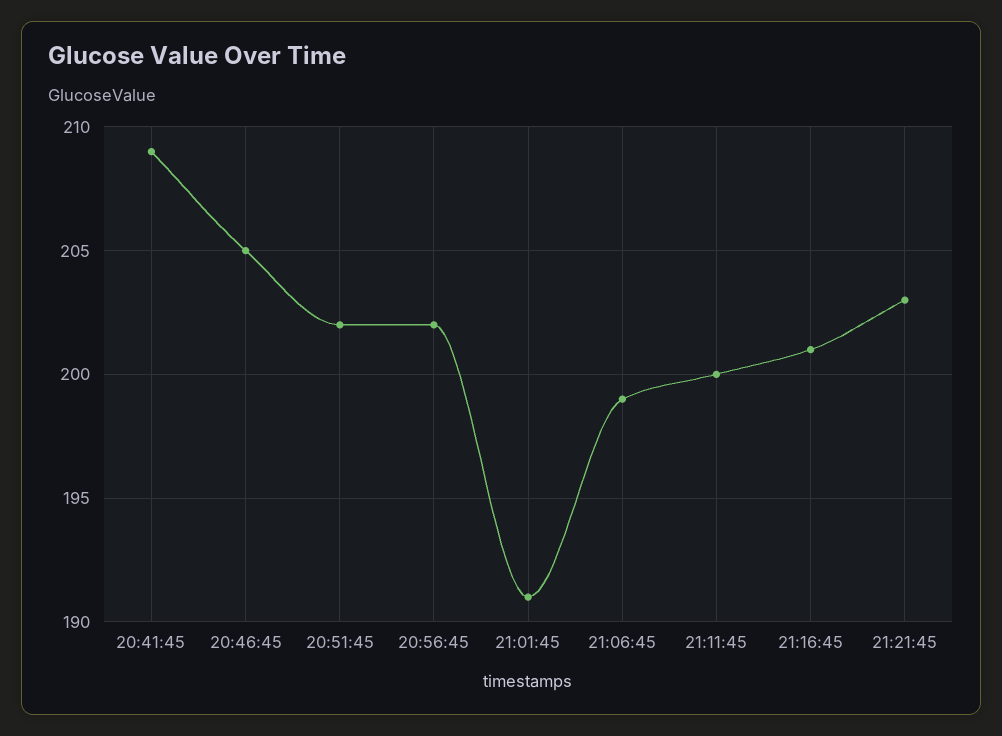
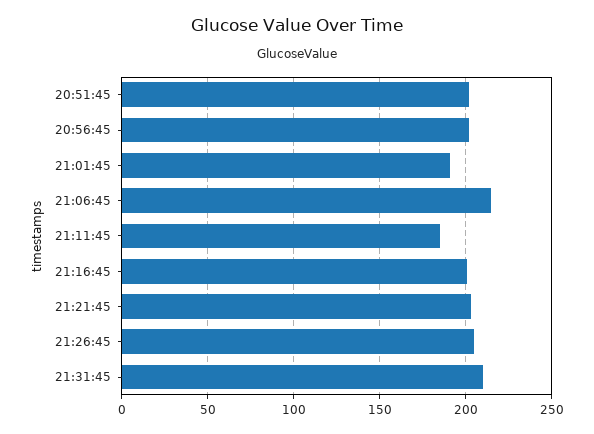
20:41:45: 209 -> none
20:46:45: 205 -> none
21:06:45: 199 -> 215
21:11:45: 200 -> 185
21:26:45: none -> 205
21:31:45: none -> 210

